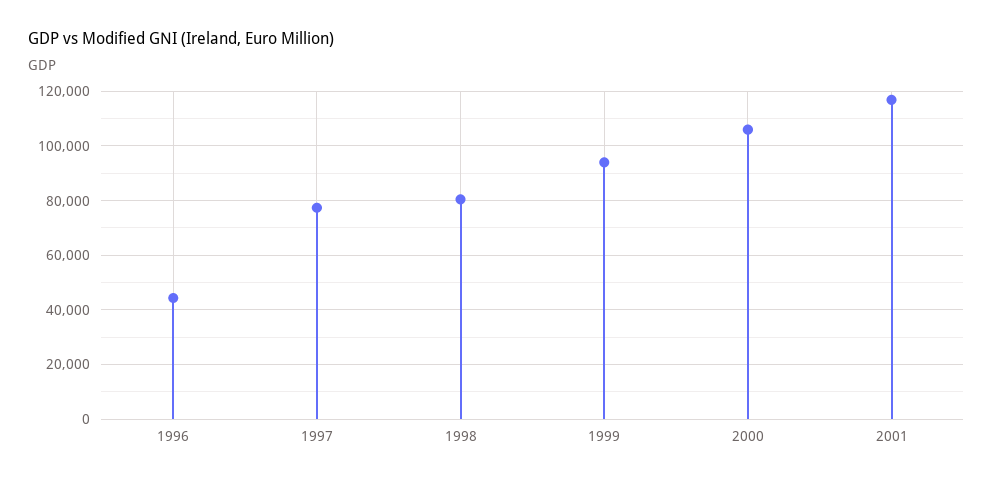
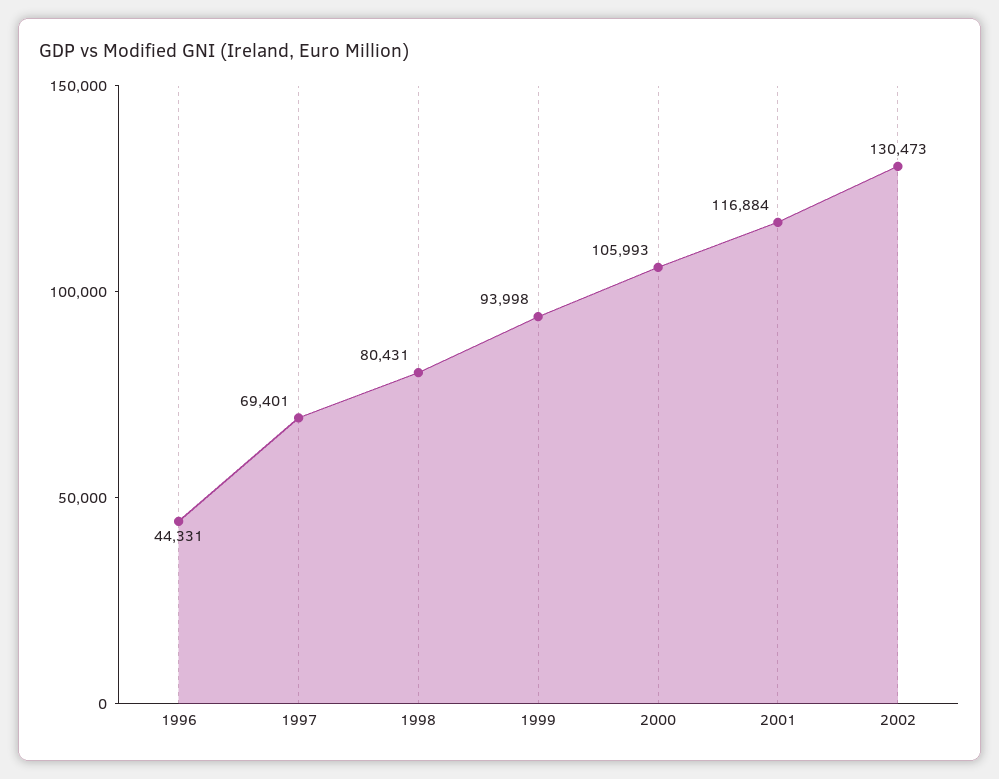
1997: 77500 -> 69401
2002: none -> 130473

